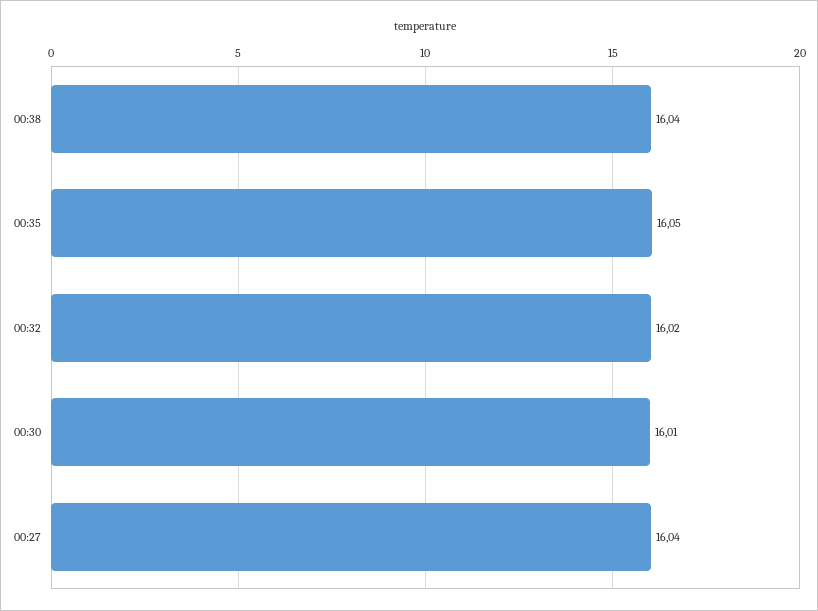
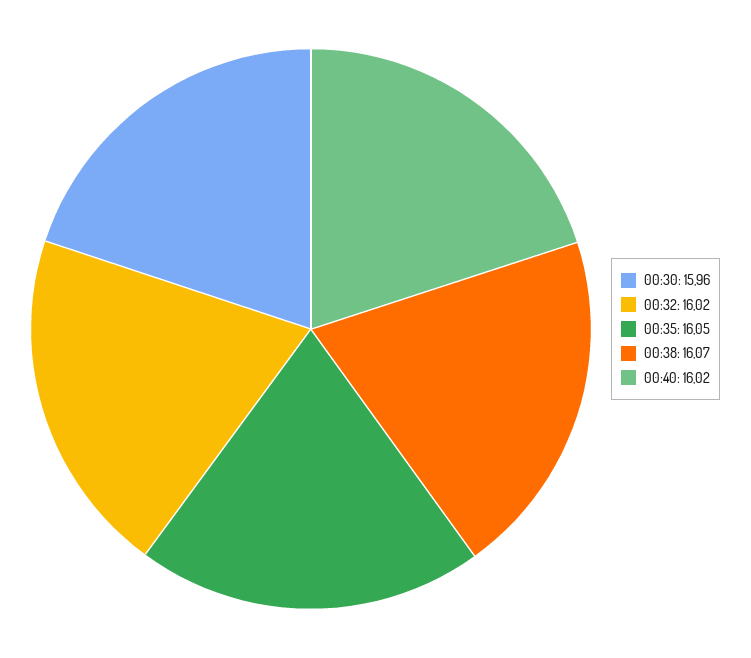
00:38: 16.04 -> 16.07
00:30: 16.01 -> 15.96
00:27: 16.04 -> none
00:40: none -> 16.02

